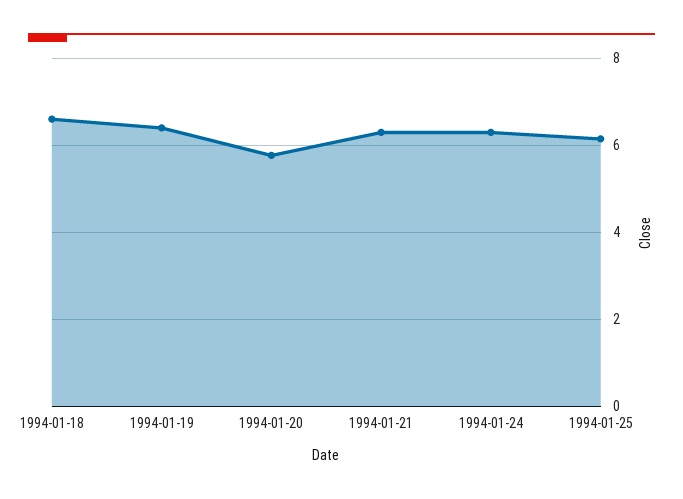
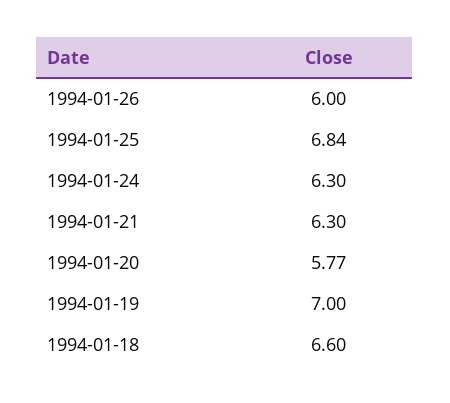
1994-01-19: 6.4 -> 7
1994-01-25: 6.2 -> 6.84
1994-01-26: none -> 6

